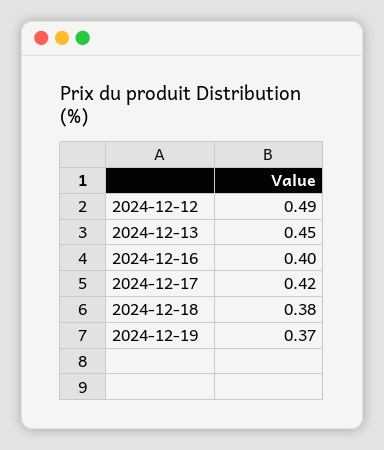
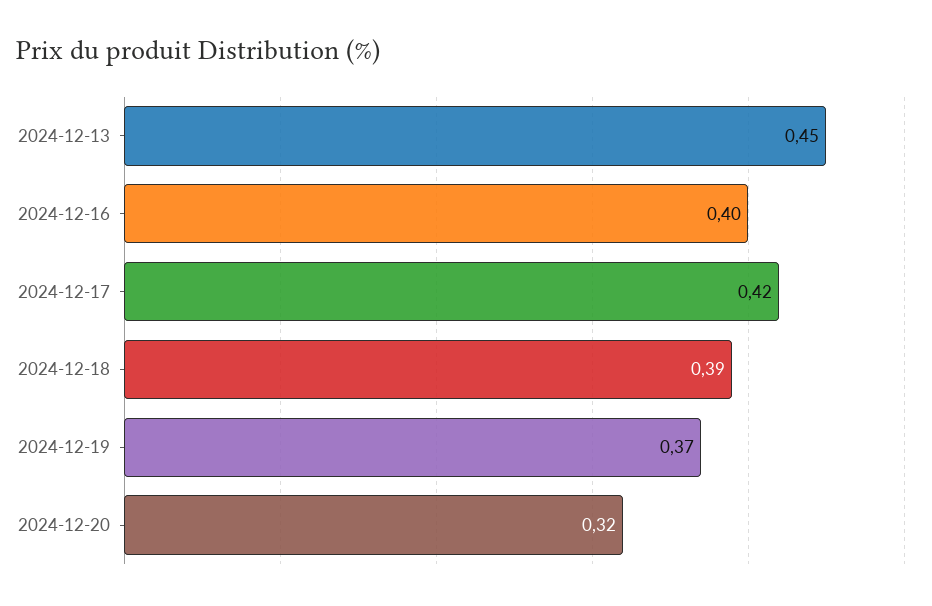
2024-12-12: 0.49 -> none
2024-12-18: 0.38 -> 0.39
2024-12-20: none -> 0.32

